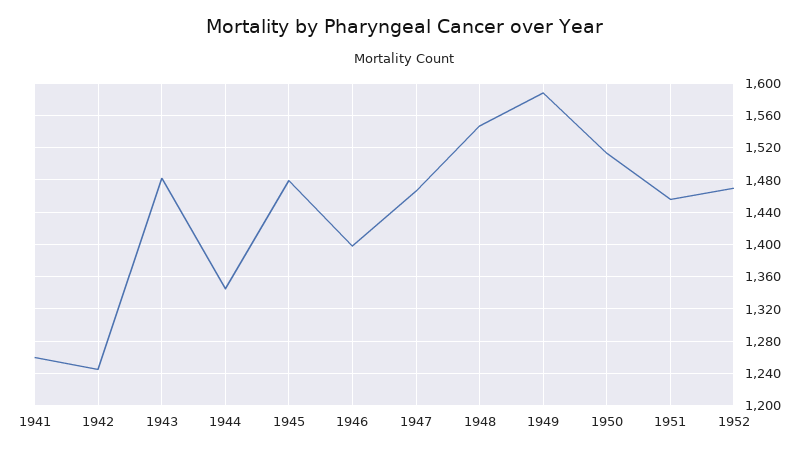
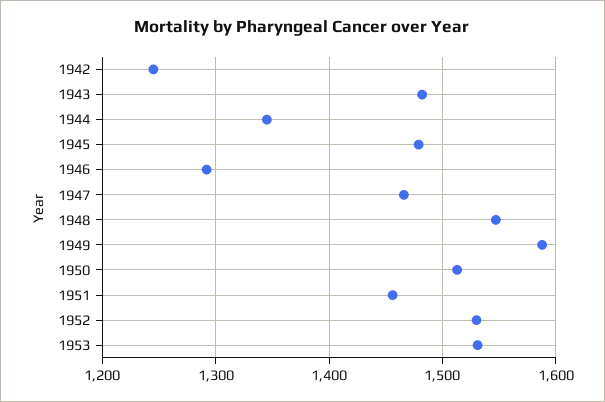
1941: 1260 -> none
1946: 1400 -> 1290
1952: 1470 -> 1530
1953: none -> 1530

